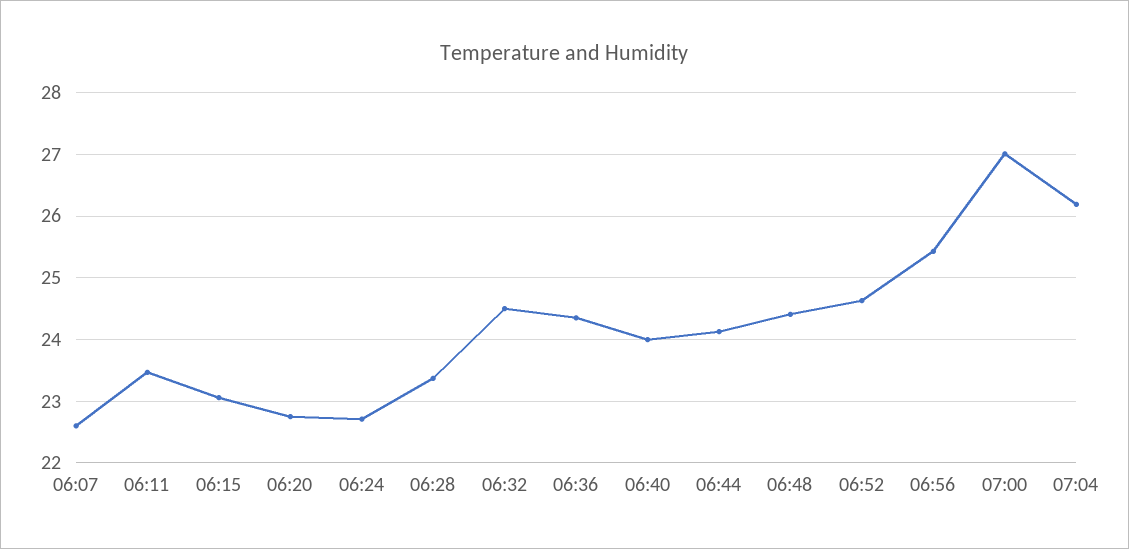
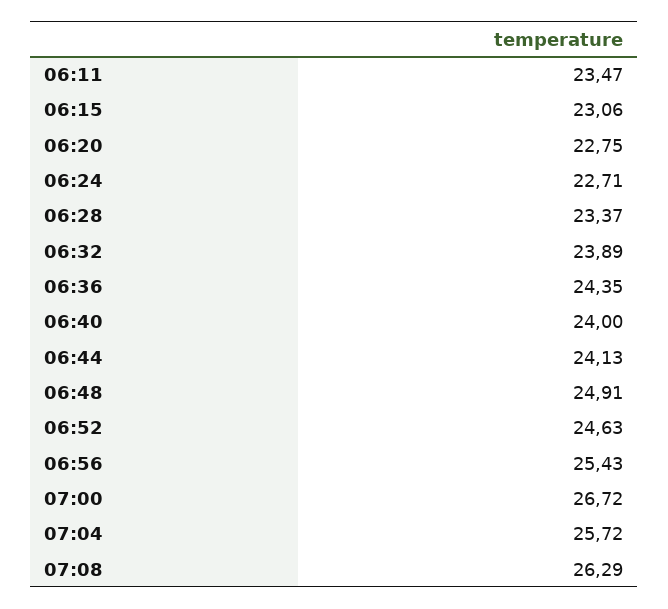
06:07: 22.6 -> none
06:32: 24.5 -> 23.89
06:48: 24.4 -> 24.91
07:00: 27 -> 26.72
07:04: 26.2 -> 25.72
07:08: none -> 26.29

